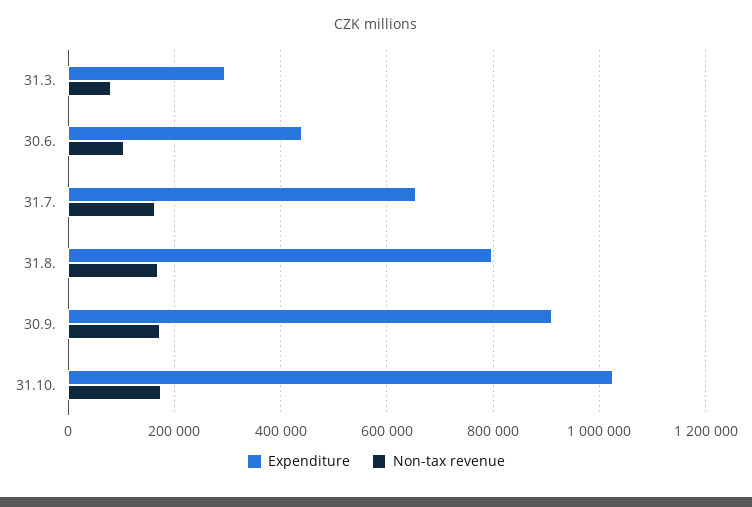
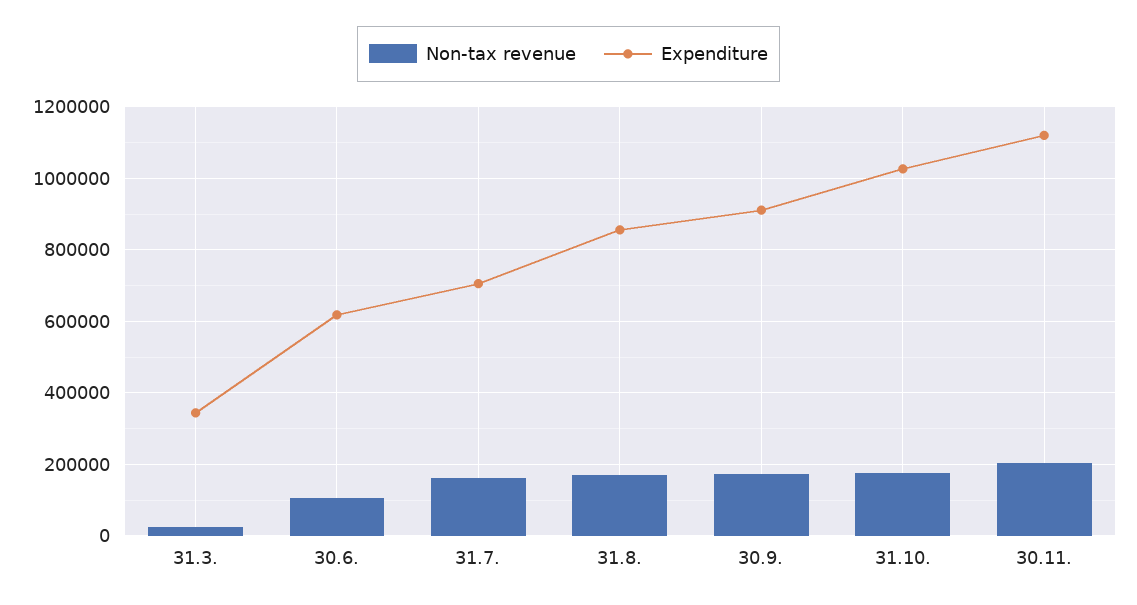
Expenditure, 31.3.: 300000 -> 340000
Non-tax revenue, 31.3.: 80000 -> 20000
Expenditure, 30.6.: 440000 -> 620000
Expenditure, 31.7.: 660000 -> 700000
Expenditure, 31.8.: 800000 -> 860000
Non-tax revenue, 30.11.: none -> 200000
Expenditure, 30.11.: none -> 1120000

